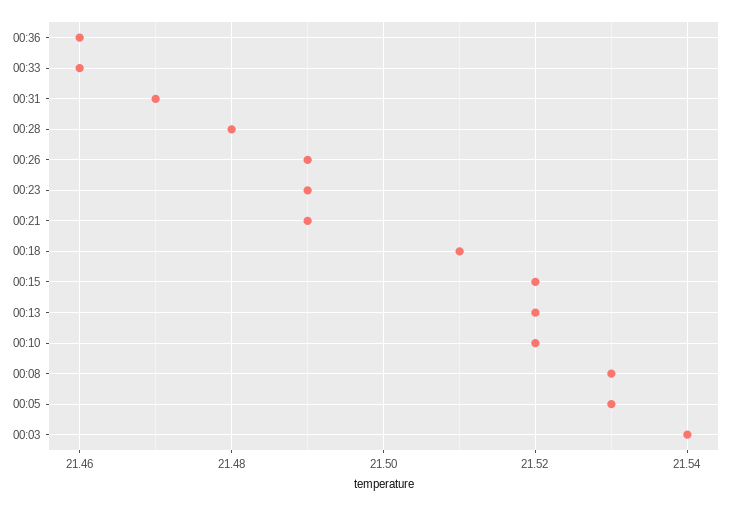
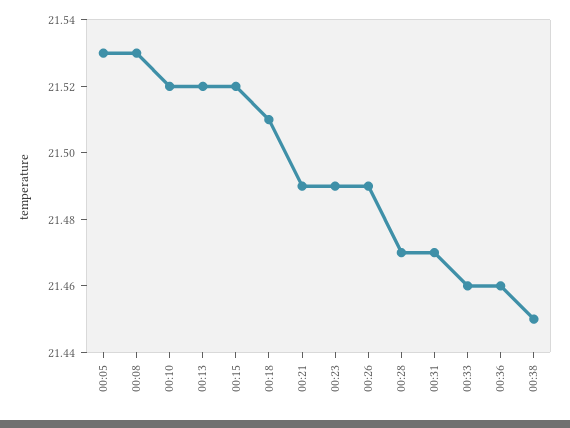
00:28: 21.48 -> 21.47
00:03: 21.54 -> none
00:38: none -> 21.45

